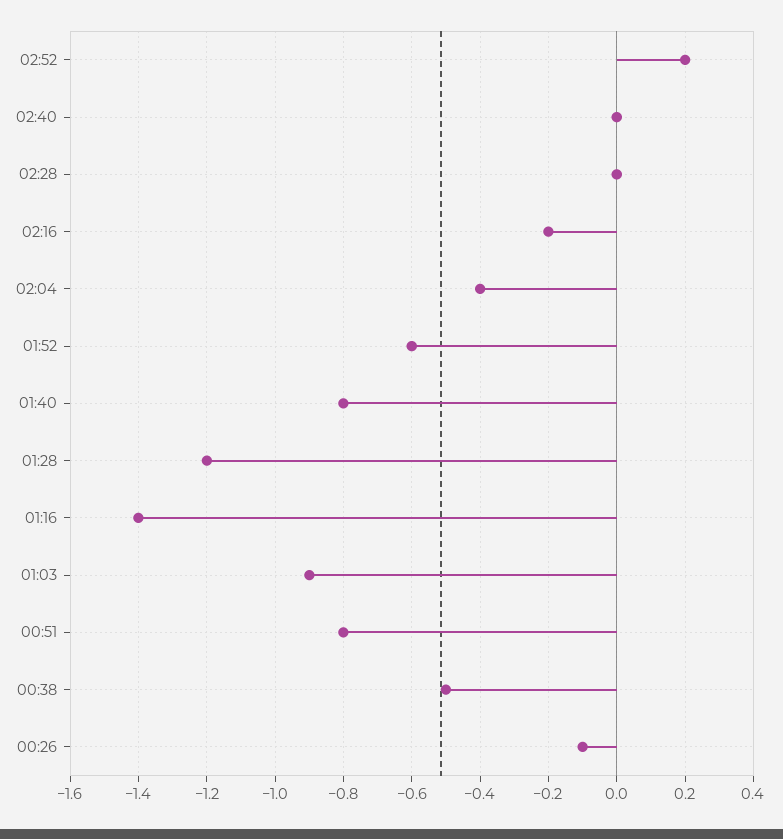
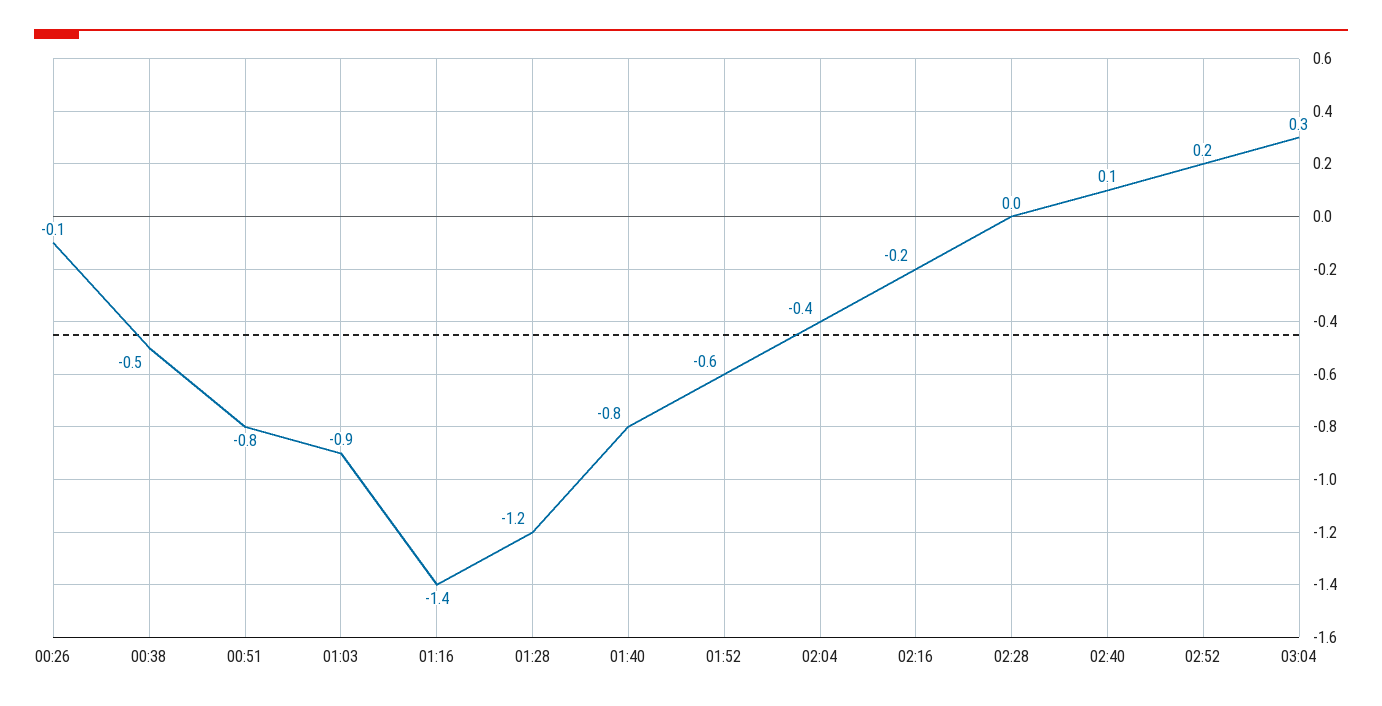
02:40: 0 -> 0.1
03:04: none -> 0.3

